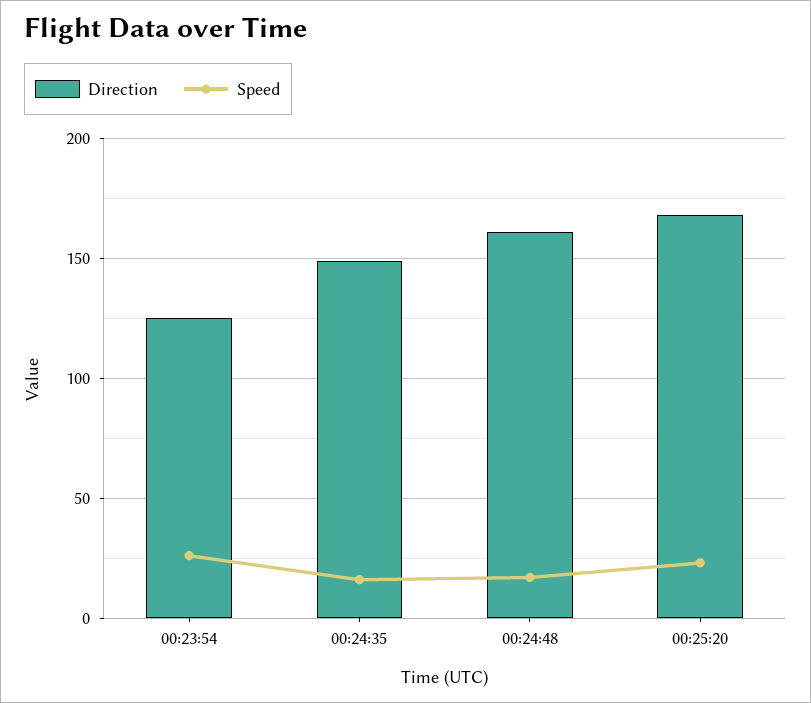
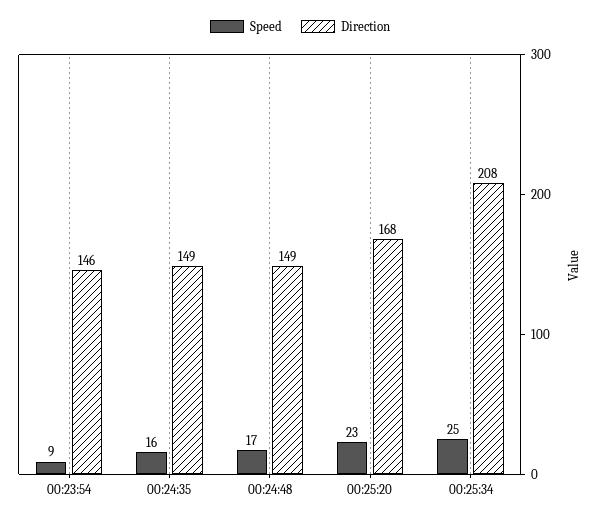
Direction, 00:23:54: 125 -> 146
Speed, 00:23:54: 25 -> 9
Direction, 00:24:48: 160 -> 149
Speed, 00:25:34: none -> 25
Direction, 00:25:34: none -> 208

